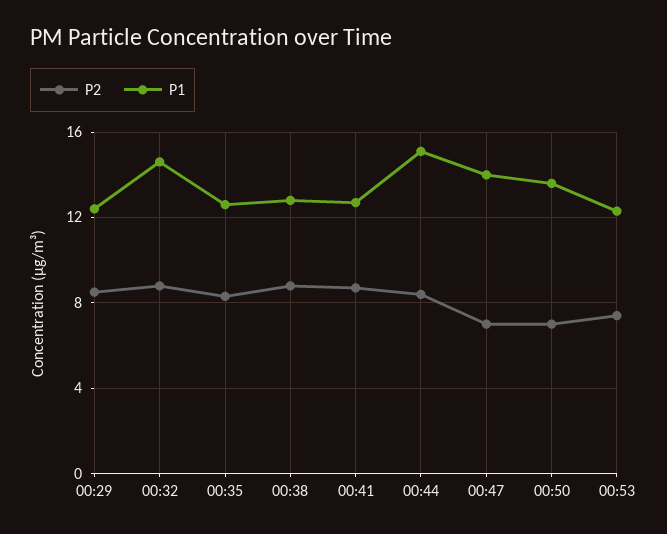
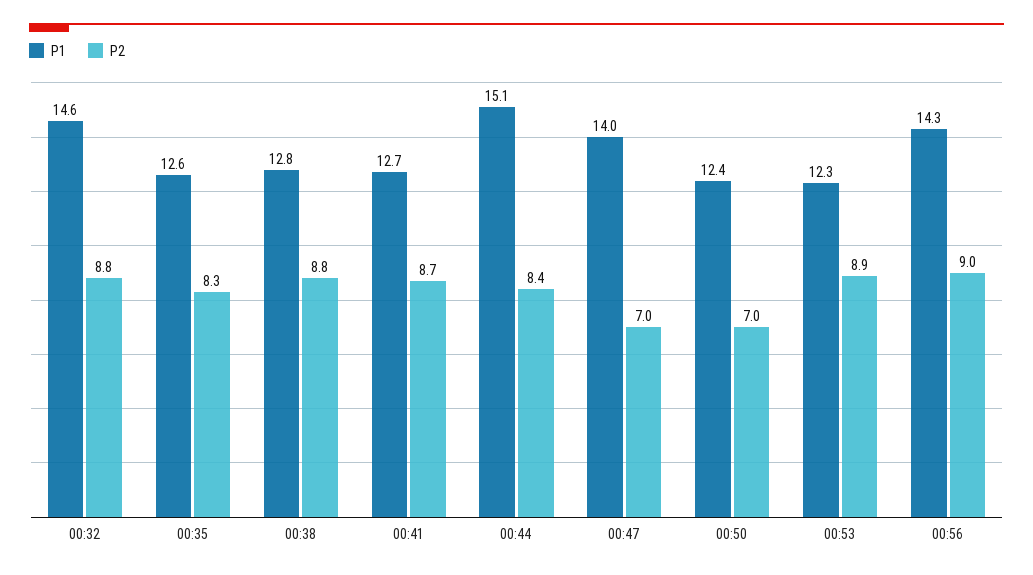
P2, 00:29: 8.5 -> none
P1, 00:29: 12.5 -> none
P1, 00:50: 13.5 -> 12.4
P2, 00:53: 7.5 -> 8.9
P1, 00:56: none -> 14.3
P2, 00:56: none -> 9

